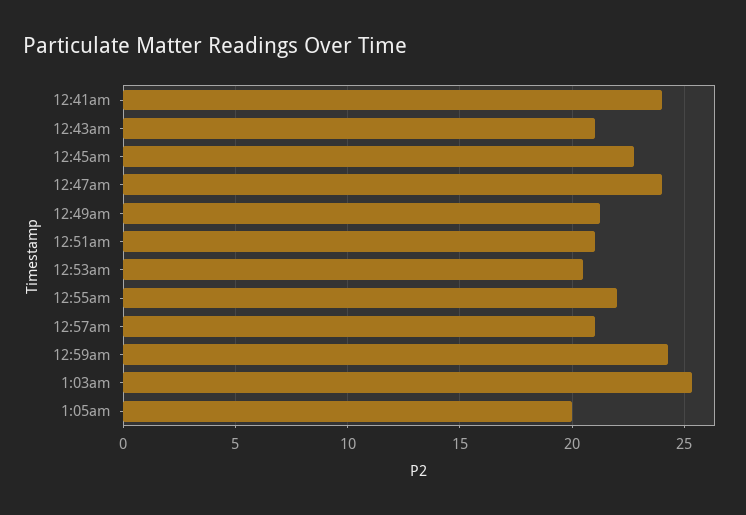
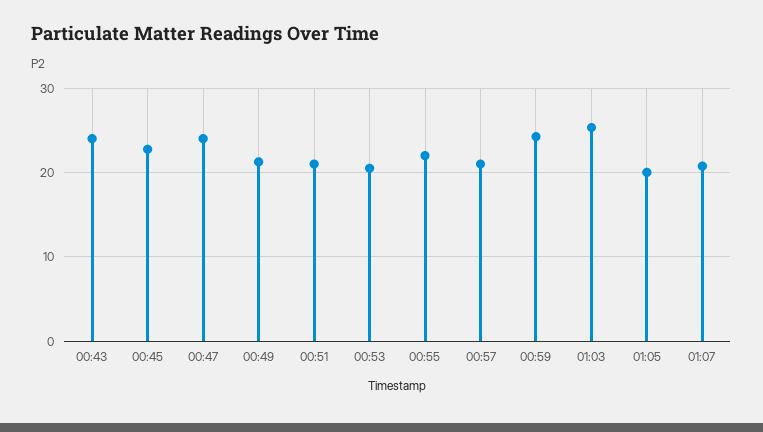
12:41am: 24 -> none
12:43am: 21 -> 24
01:07: none -> 21

